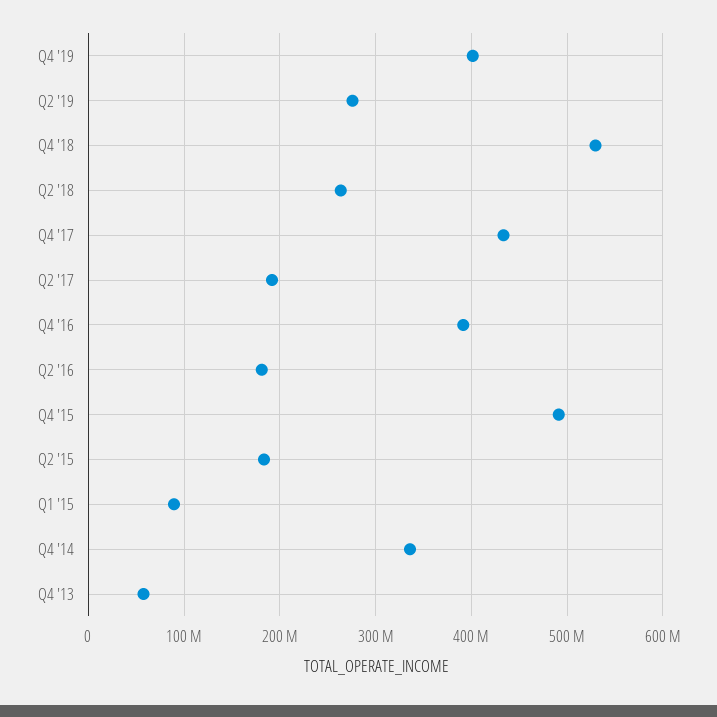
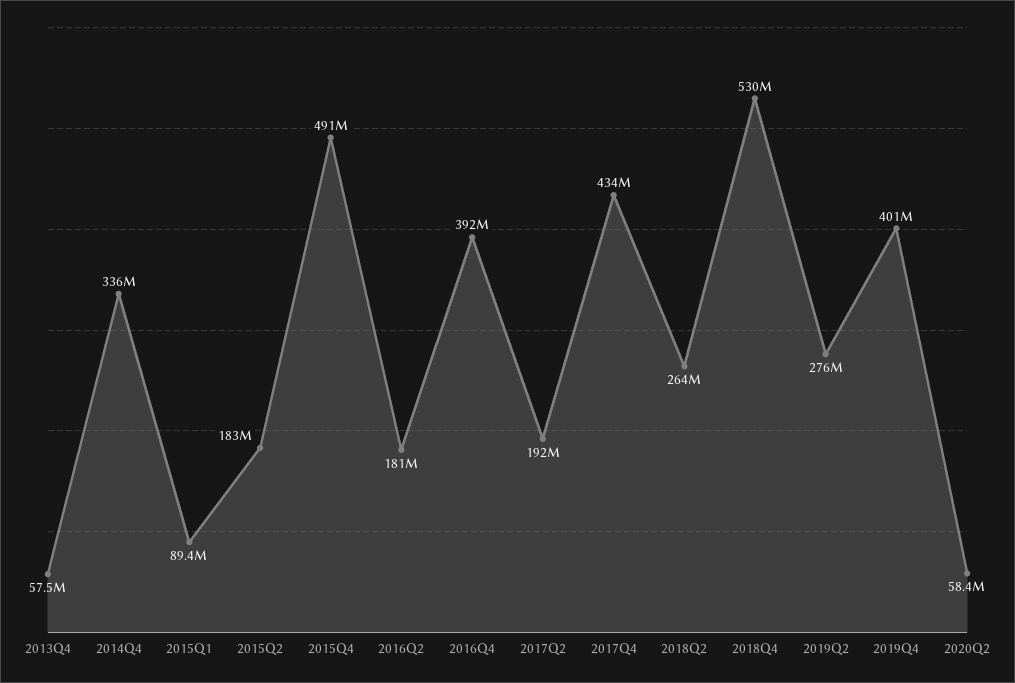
2020Q2: none -> 58400000

